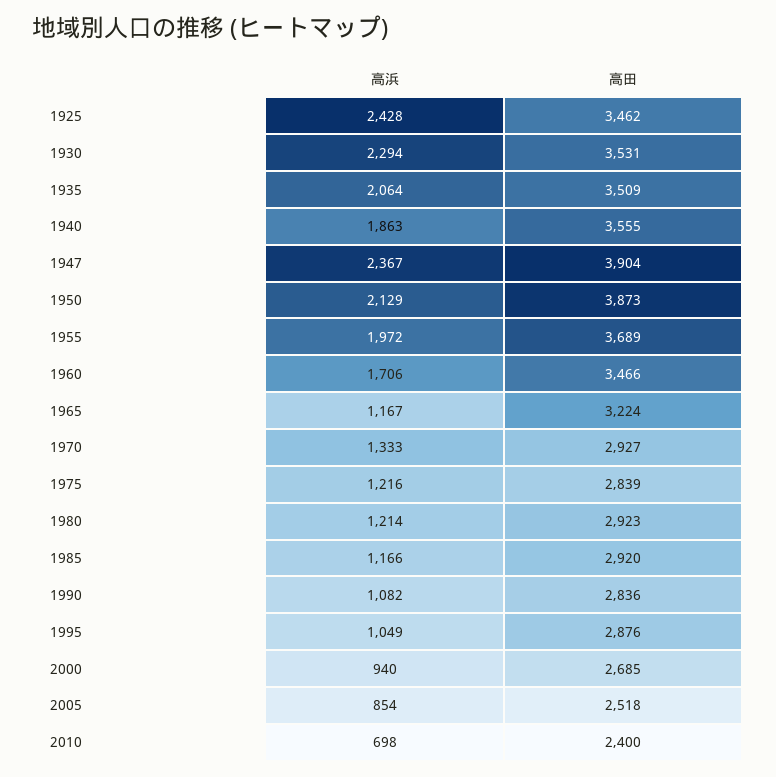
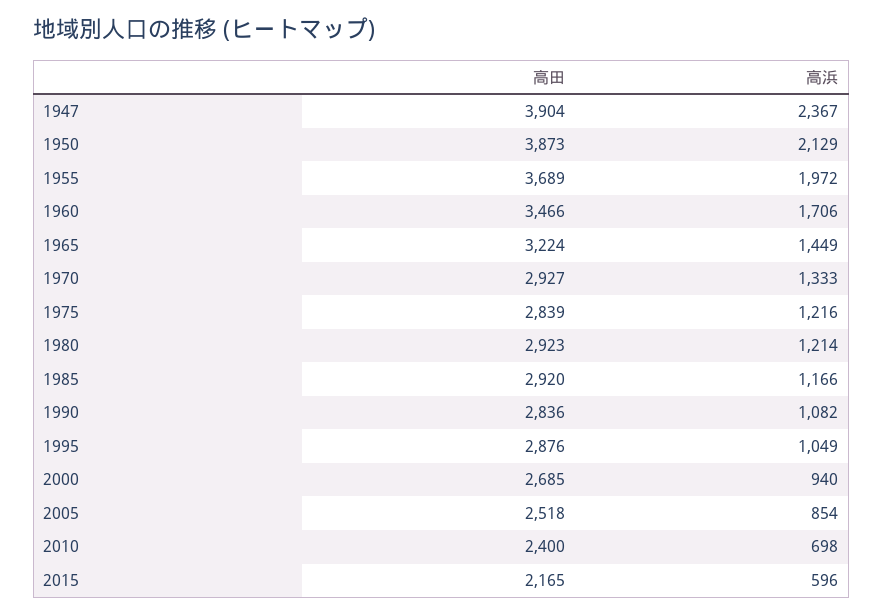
高浜, 1925: 2428 -> none
高田, 1925: 3462 -> none
高浜, 1930: 2294 -> none
高田, 1930: 3531 -> none
高浜, 1935: 2064 -> none
高田, 1935: 3509 -> none
高浜, 1940: 1863 -> none
高田, 1940: 3555 -> none
高浜, 1965: 1167 -> 1449
高田, 2015: none -> 2165
高浜, 2015: none -> 596

